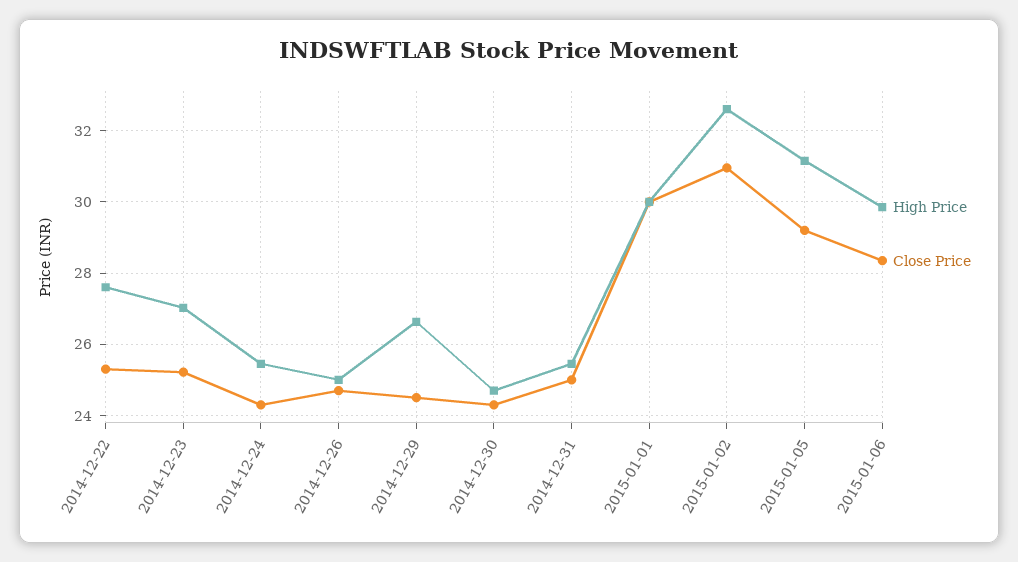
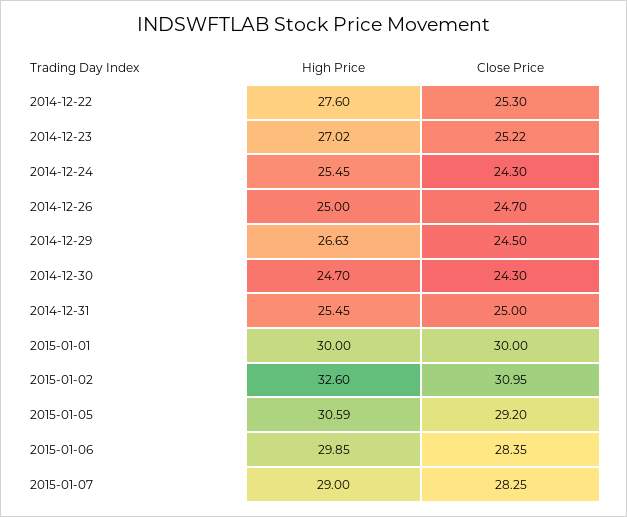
High Price, 2015-01-05: 31.2 -> 30.59
High Price, 2015-01-07: none -> 29
Close Price, 2015-01-07: none -> 28.25

